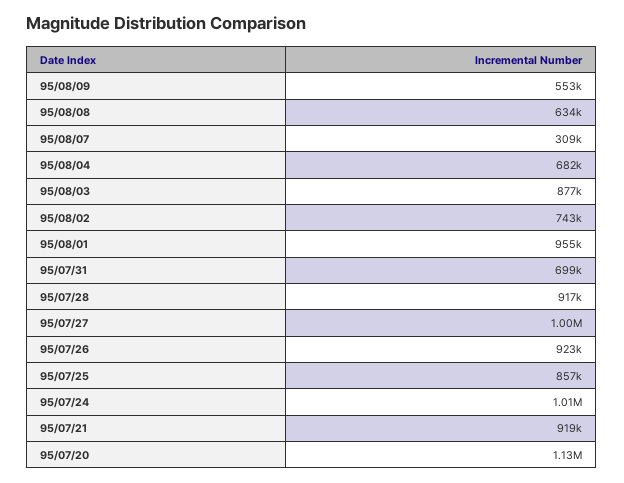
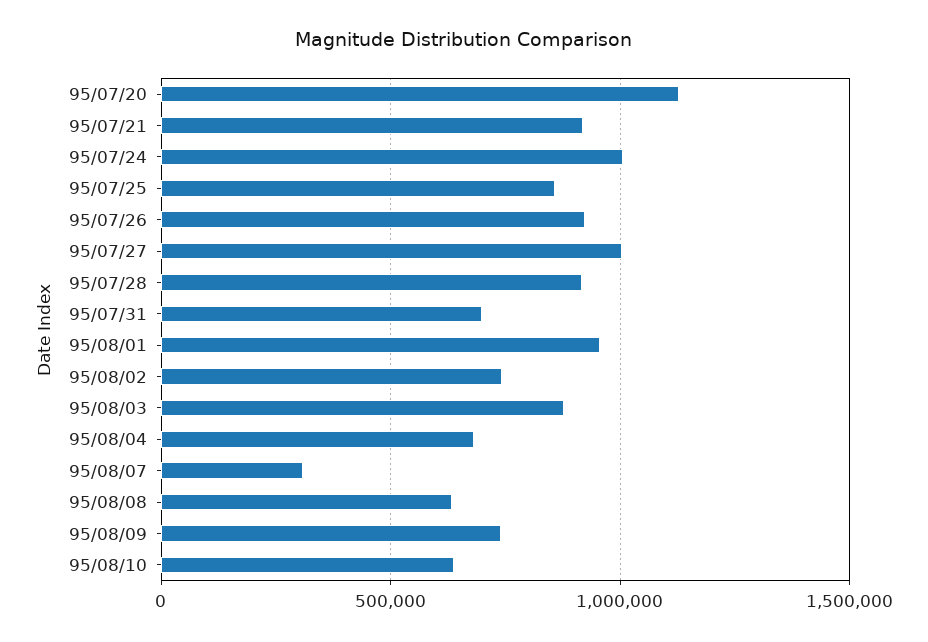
95/08/09: 553000 -> 750000
95/08/10: none -> 650000

